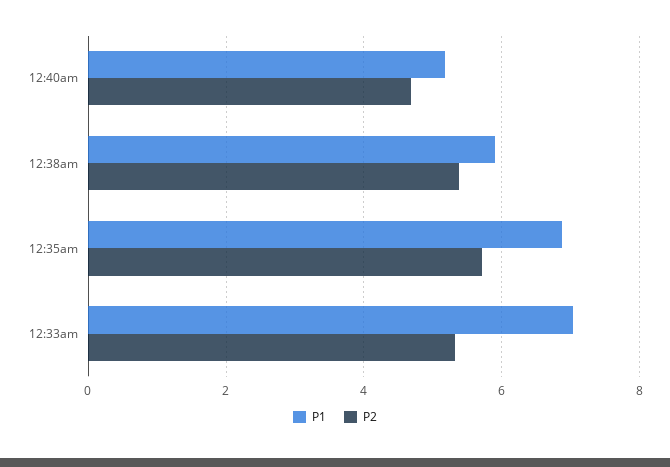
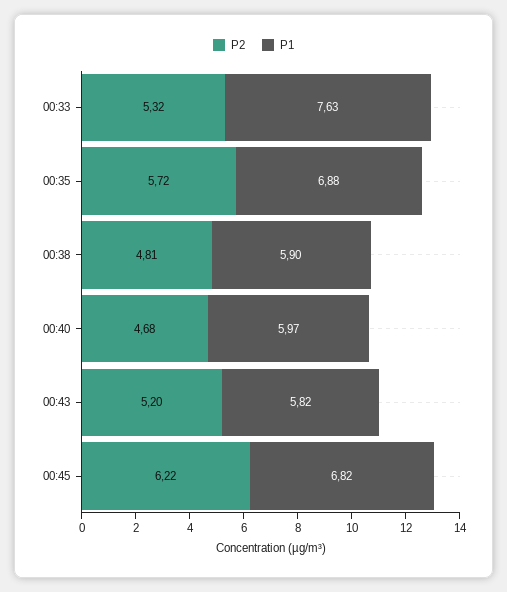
P1, 12:40am: 5.2 -> 5.97
P2, 12:38am: 5.4 -> 4.81
P1, 12:33am: 7 -> 7.63
P2, 00:43: none -> 5.2
P1, 00:43: none -> 5.82
P2, 00:45: none -> 6.22
P1, 00:45: none -> 6.82

